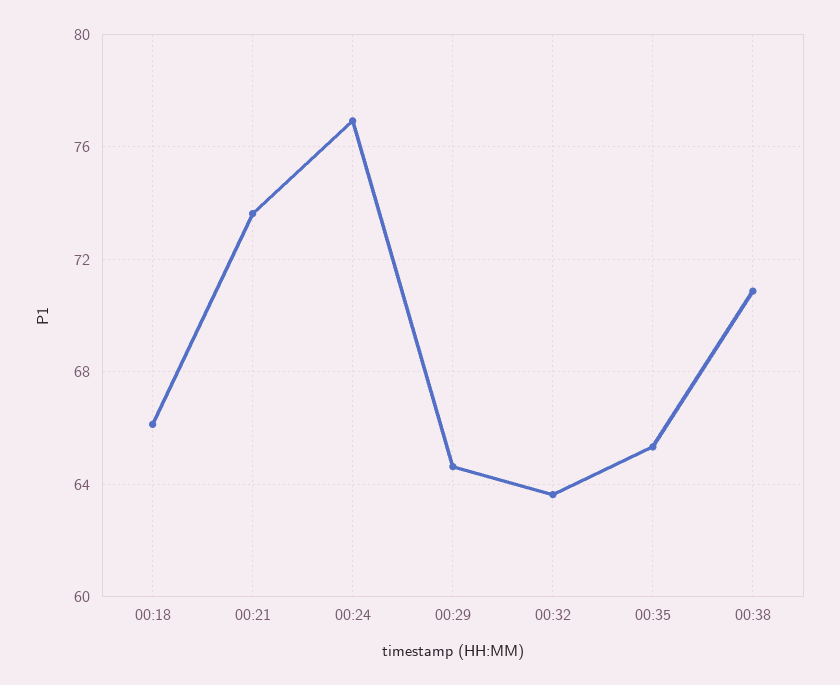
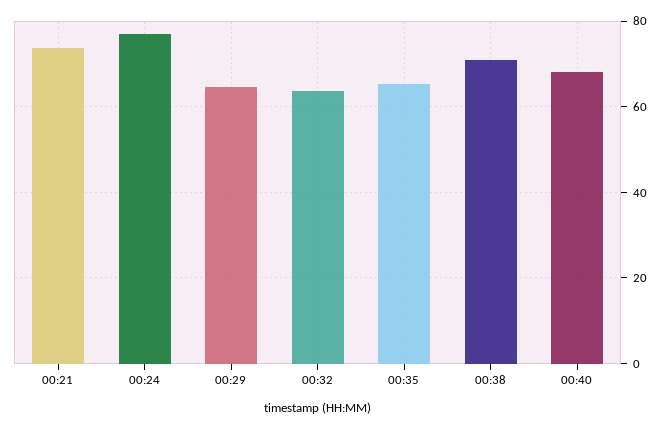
00:18: 66 -> none
00:40: none -> 68

